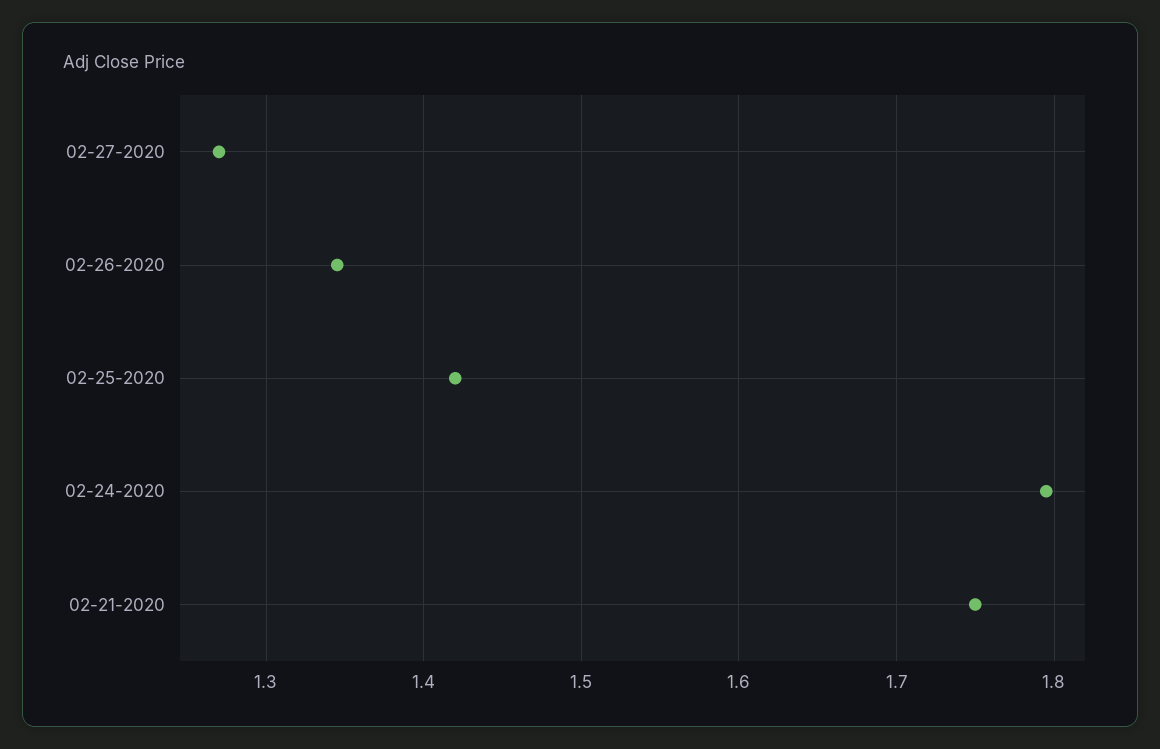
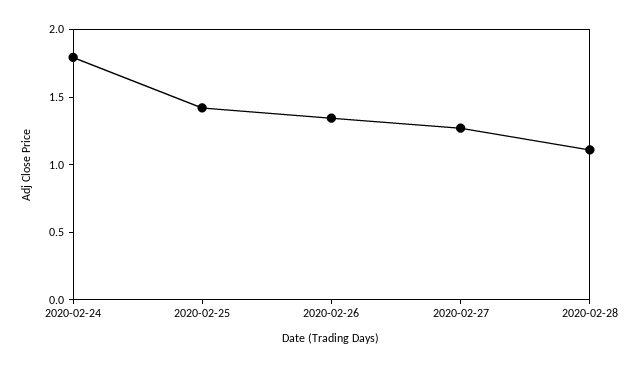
02-21-2020: 1.75 -> none
2020-02-28: none -> 1.1

